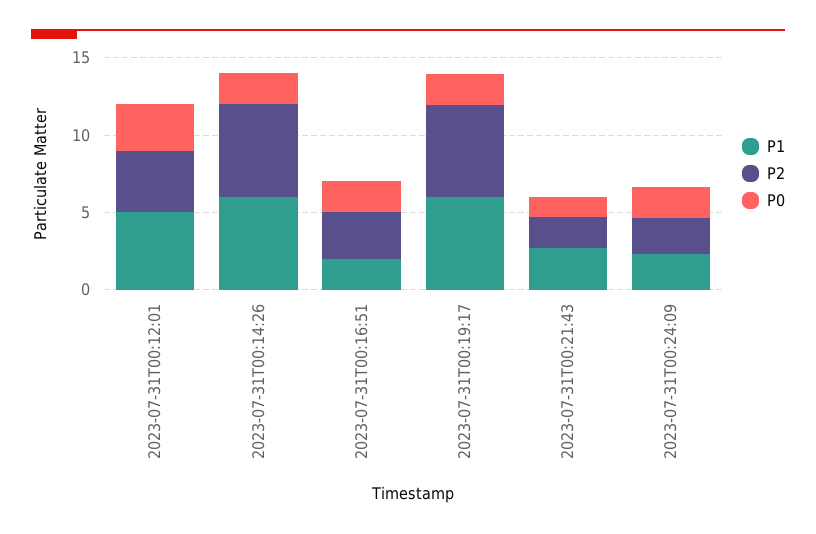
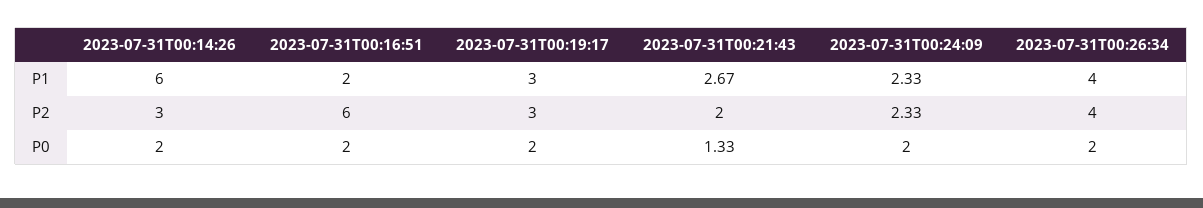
P1, 2023-07-31T00:12:01: 5 -> none
P2, 2023-07-31T00:12:01: 4 -> none
P0, 2023-07-31T00:12:01: 3 -> none
P2, 2023-07-31T00:14:26: 6 -> 3
P2, 2023-07-31T00:16:51: 3 -> 6
P1, 2023-07-31T00:19:17: 6 -> 3
P2, 2023-07-31T00:19:17: 6 -> 3
P1, 2023-07-31T00:26:34: none -> 4
P2, 2023-07-31T00:26:34: none -> 4
P0, 2023-07-31T00:26:34: none -> 2

